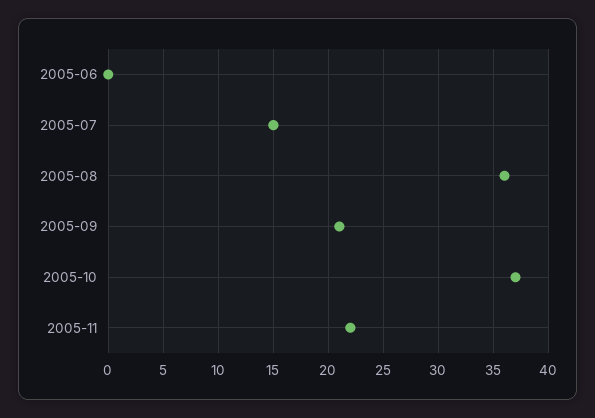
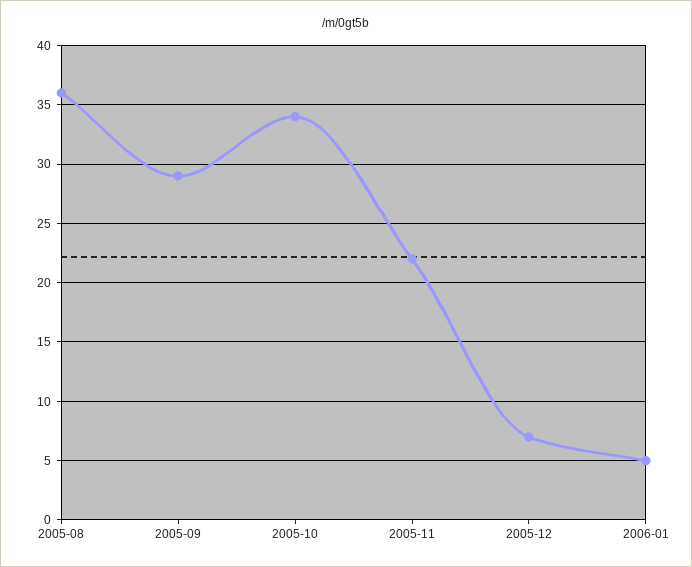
2005-06: 0 -> none
2005-07: 15 -> none
2005-09: 21 -> 29
2005-10: 37 -> 34
2005-12: none -> 7
2006-01: none -> 5

